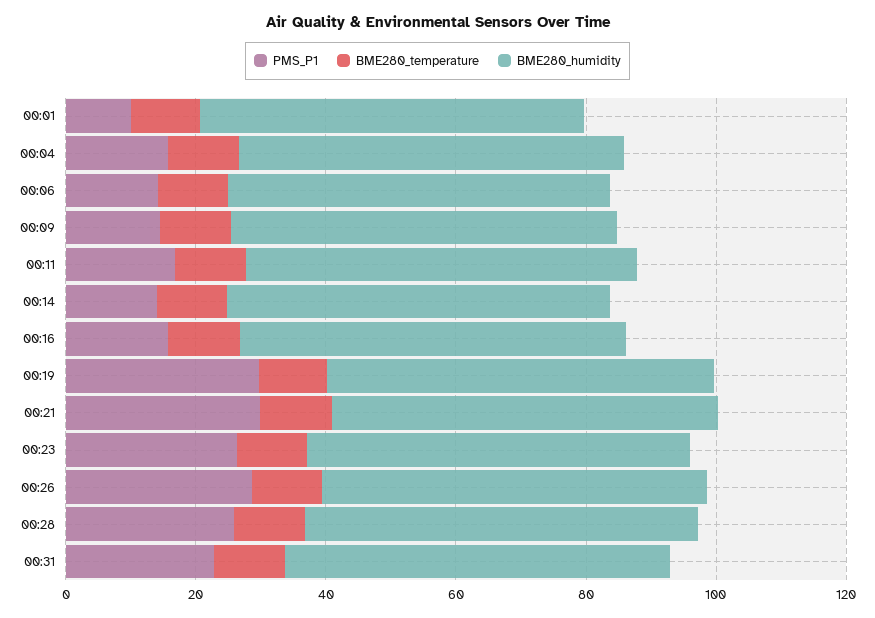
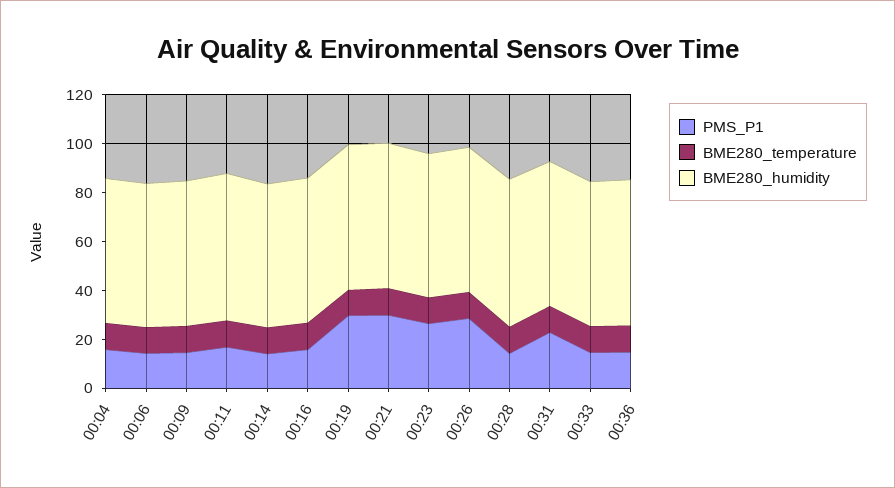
PMS_P1, 00:01: 10 -> none
BME280_temperature, 00:01: 10 -> none
BME280_humidity, 00:01: 60 -> none
PMS_P1, 00:28: 25 -> 15
PMS_P1, 00:33: none -> 15
BME280_temperature, 00:33: none -> 10
BME280_humidity, 00:33: none -> 60
PMS_P1, 00:36: none -> 15
BME280_temperature, 00:36: none -> 10
BME280_humidity, 00:36: none -> 60

